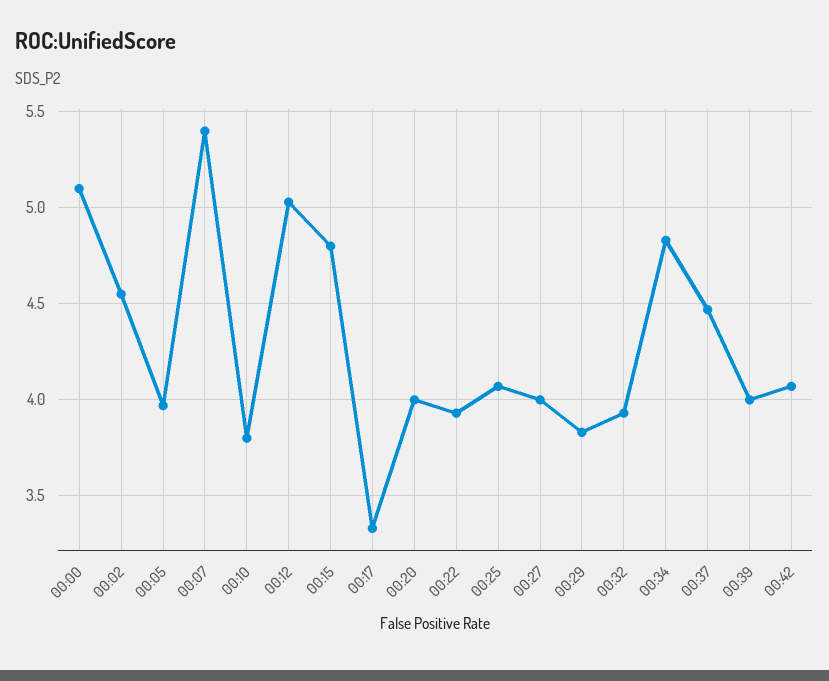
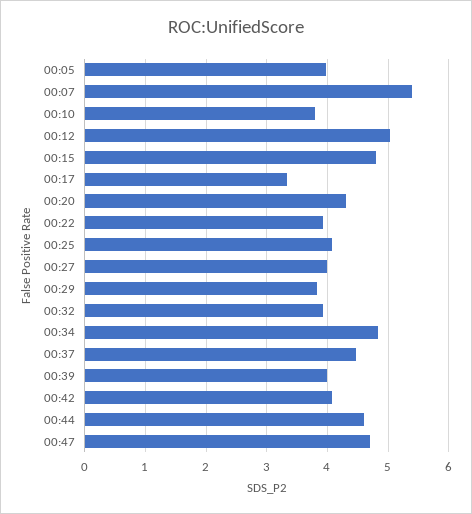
00:00: 5.1 -> none
00:02: 4.55 -> none
00:20: 4 -> 4.3
00:44: none -> 4.6
00:47: none -> 4.7

